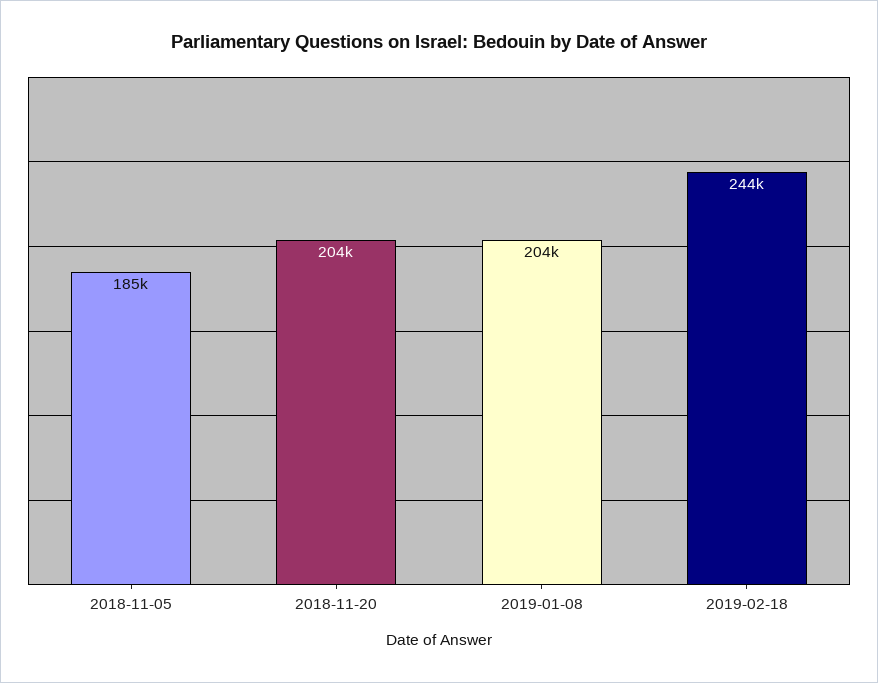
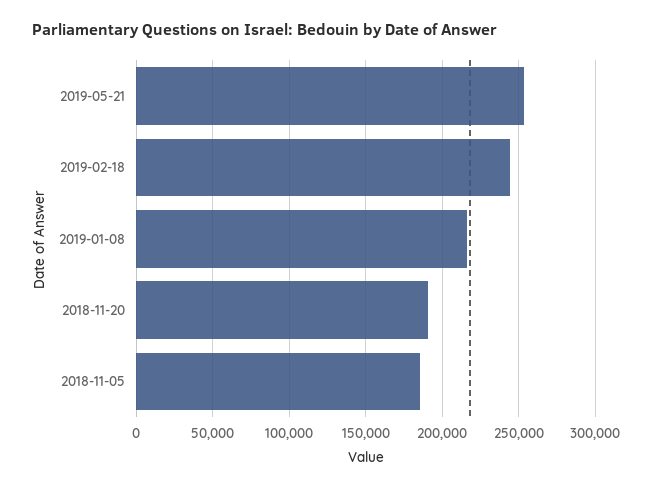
2018-11-20: 204000 -> 190000
2019-01-08: 204000 -> 215000
2019-05-21: none -> 255000

